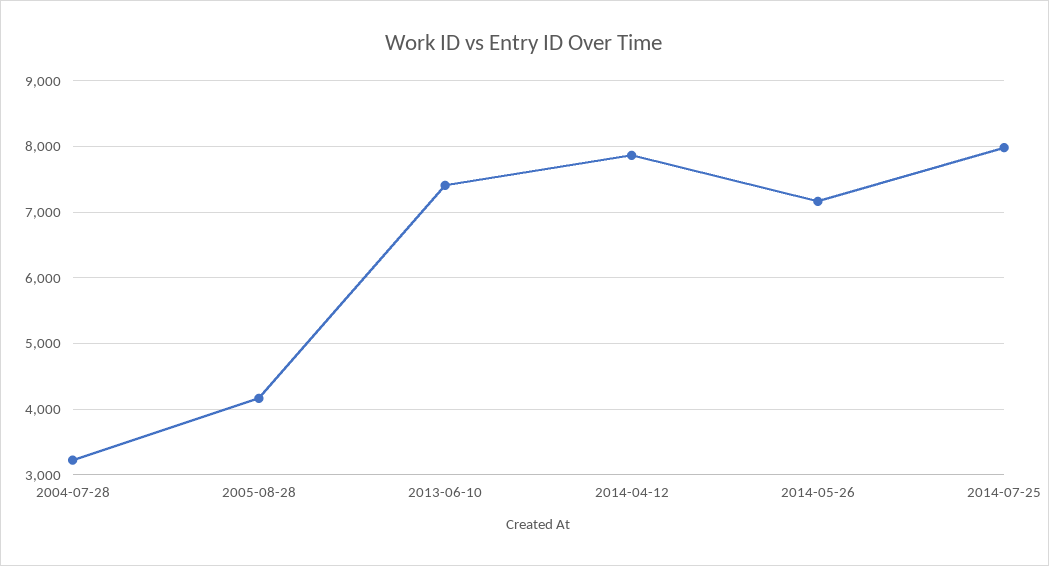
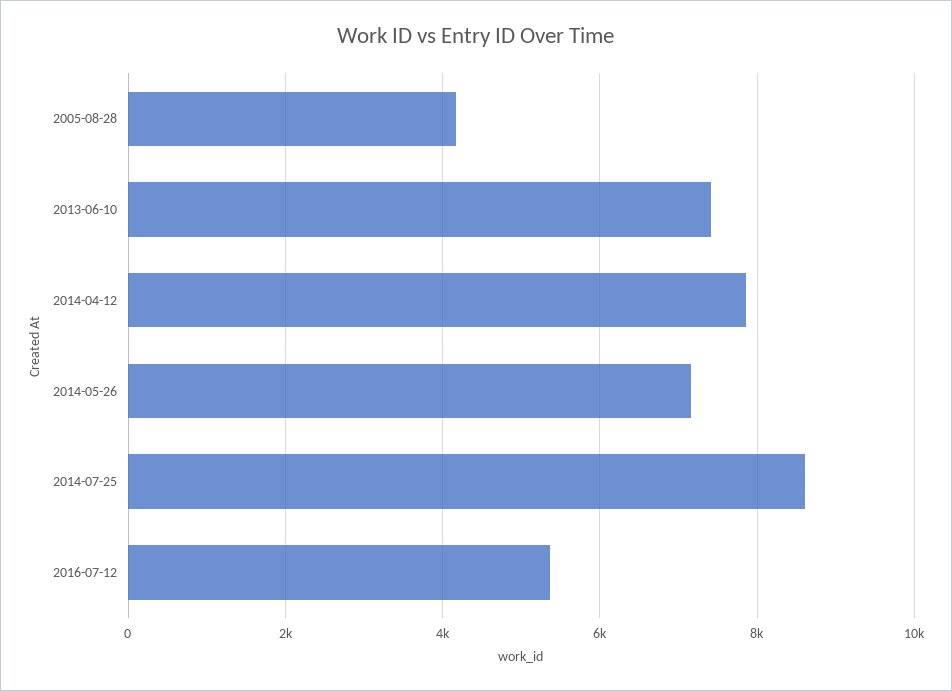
2004-07-28: 3200 -> none
2014-07-25: 8000 -> 8600
2016-07-12: none -> 5400

